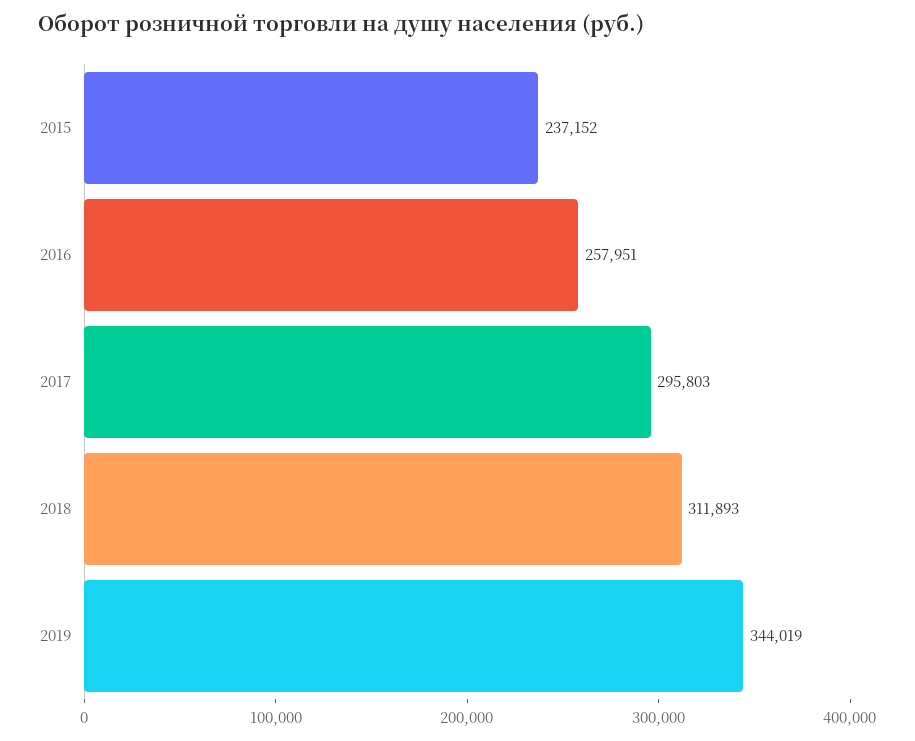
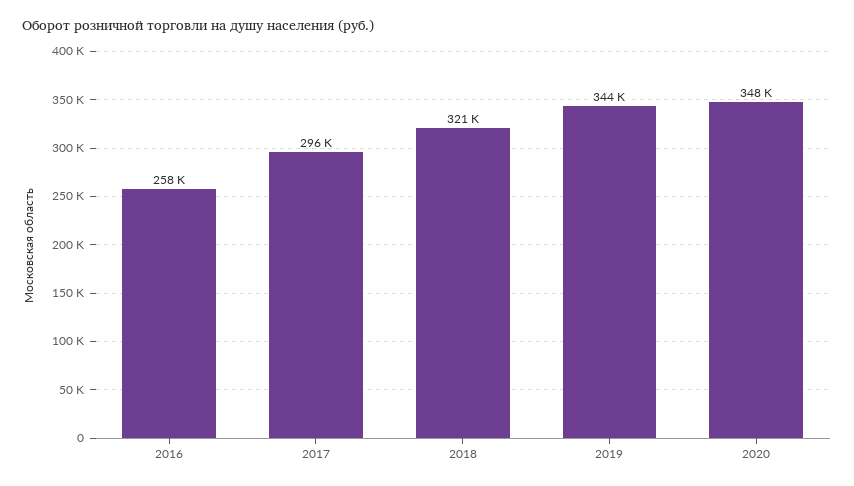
2015: 237152 -> none
2018: 311893 -> 321000
2020: none -> 348000

